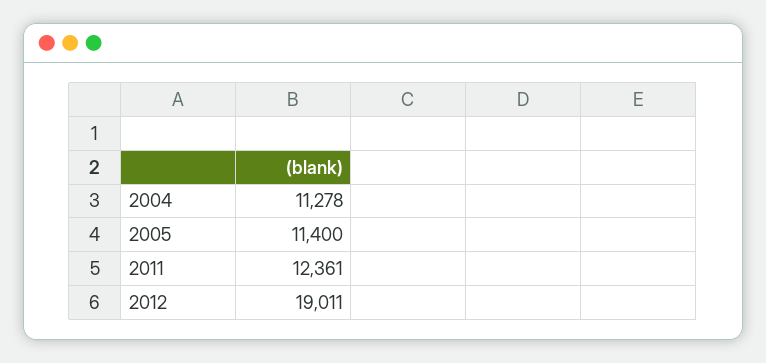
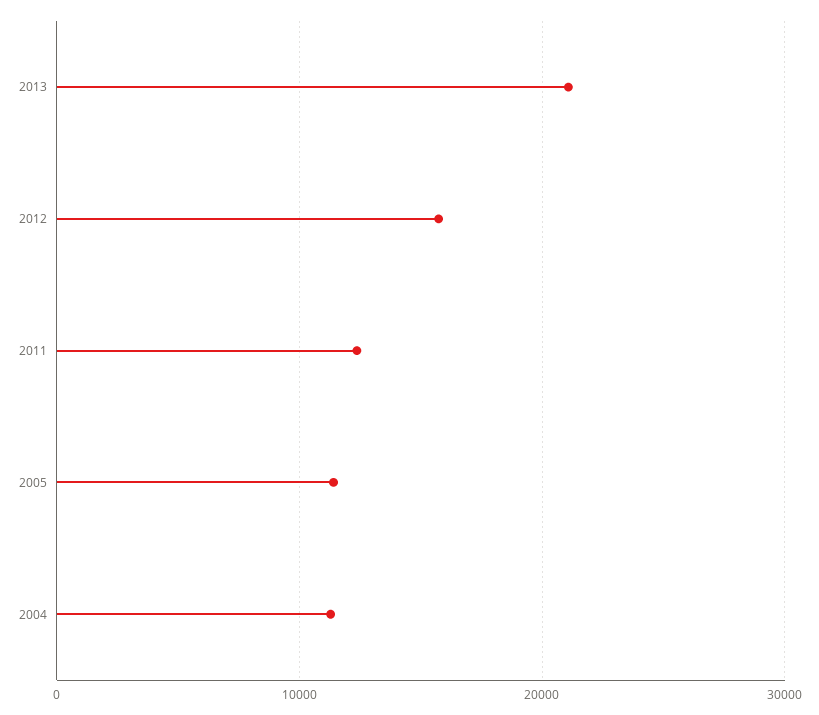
2012: 19011 -> 16000
2013: none -> 21000

